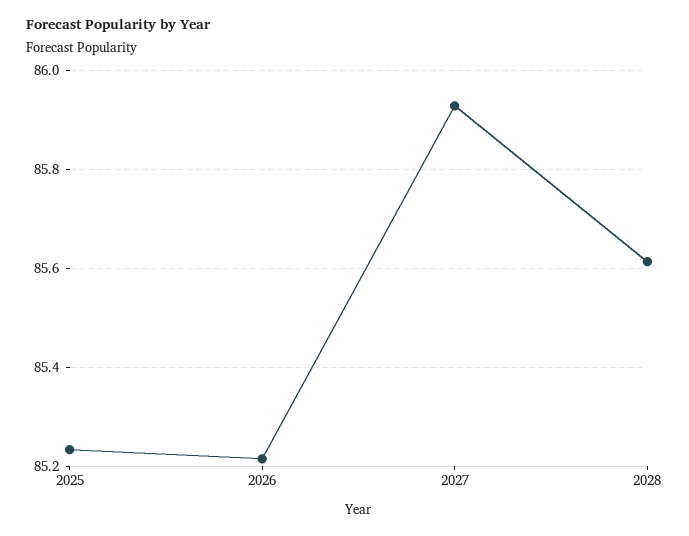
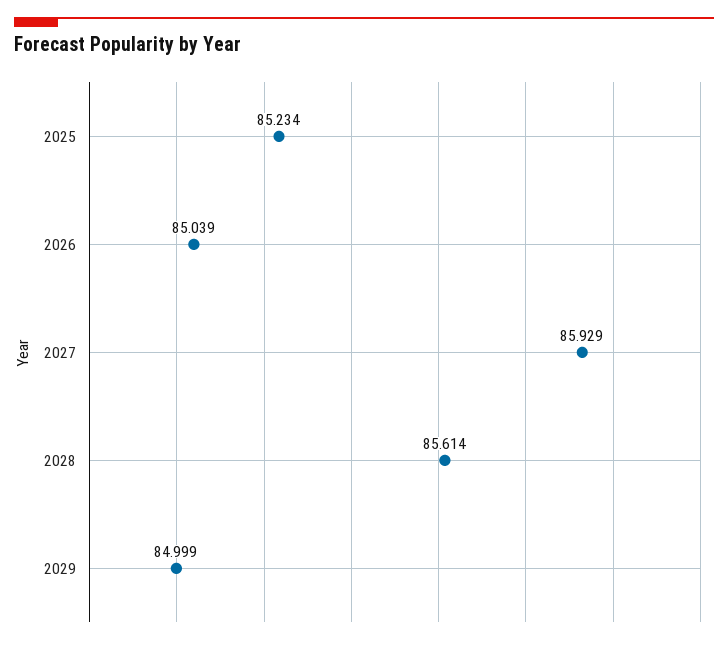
2026: 85.22 -> 85.039
2029: none -> 84.999

